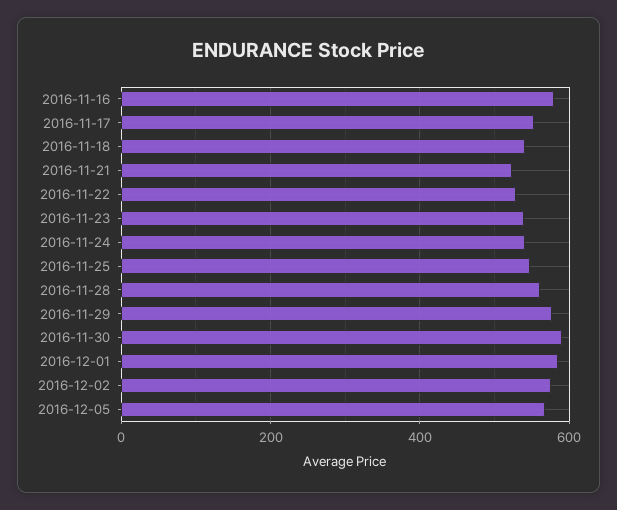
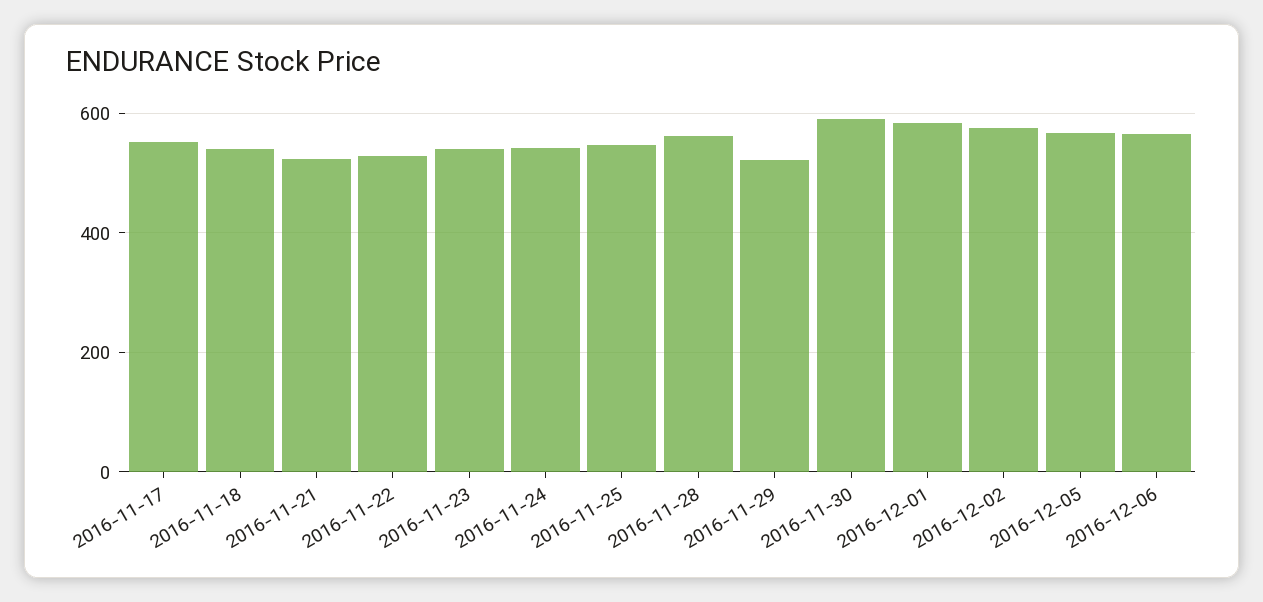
2016-11-16: 580 -> none
2016-11-29: 580 -> 520
2016-12-06: none -> 560

